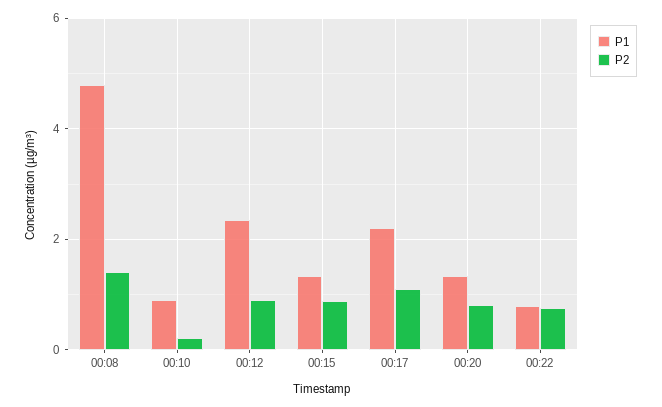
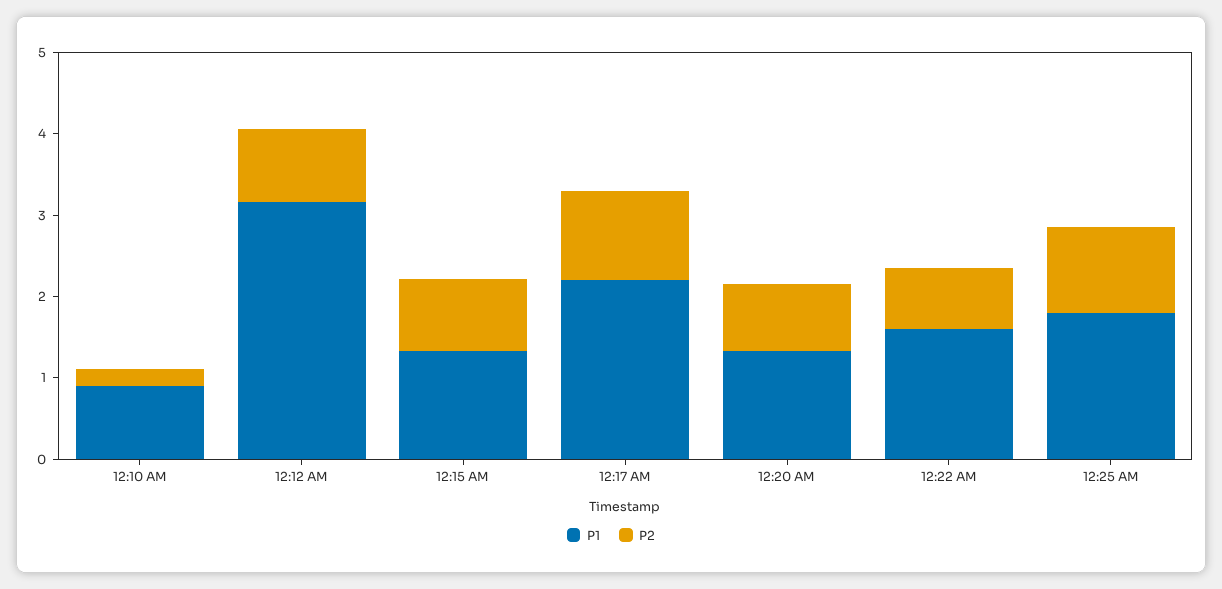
P1, 00:08: 4.8 -> none
P2, 00:08: 1.4 -> none
P1, 00:12: 2.4 -> 3.2
P1, 00:22: 0.8 -> 1.6
P1, 12:25 AM: none -> 1.8
P2, 12:25 AM: none -> 1

